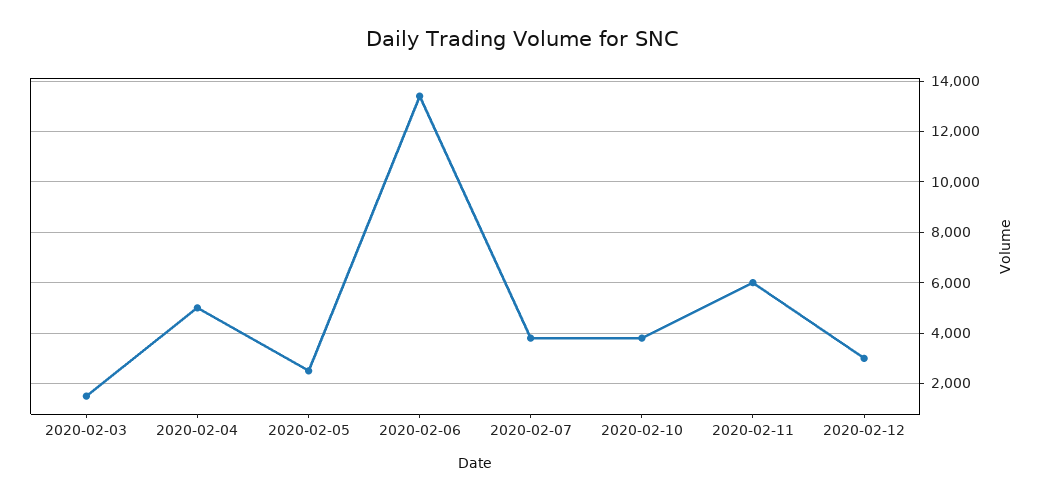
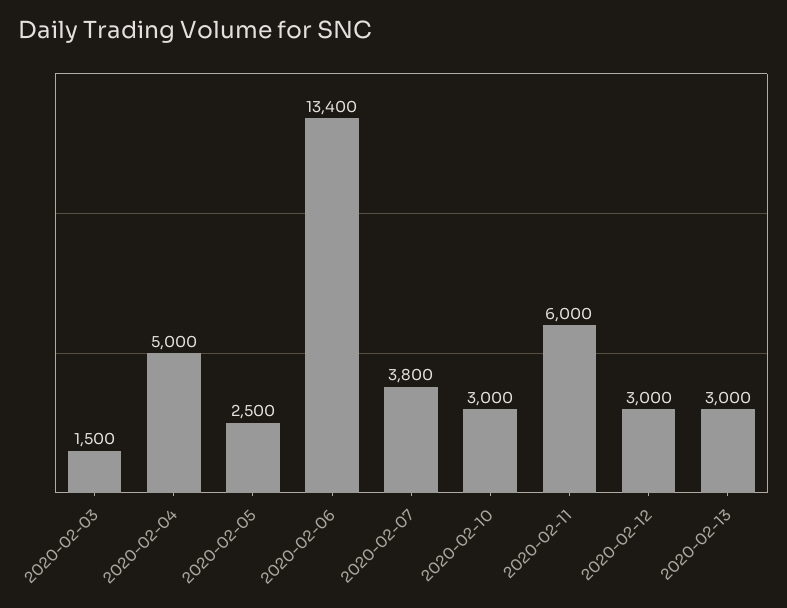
2020-02-10: 3750 -> 3000
2020-02-13: none -> 3000

